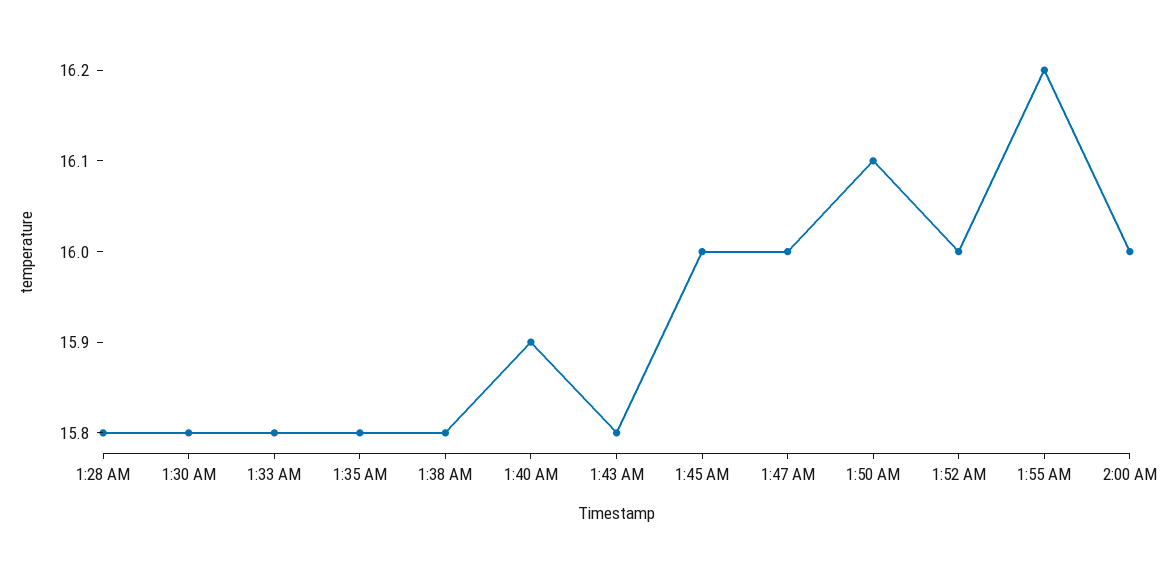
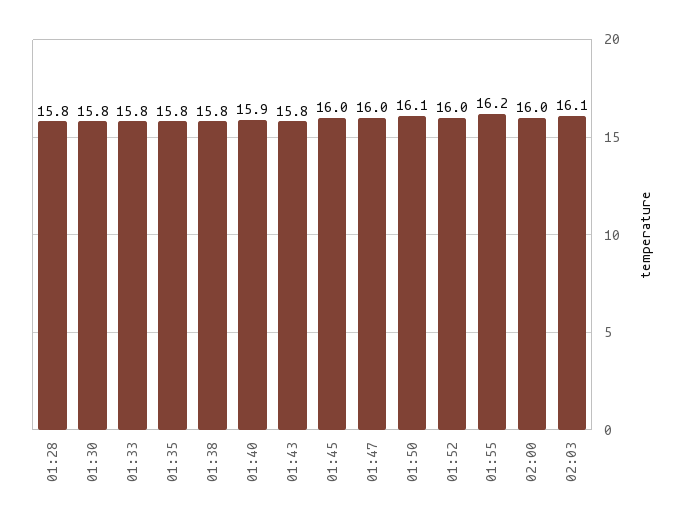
02:03: none -> 16.1

